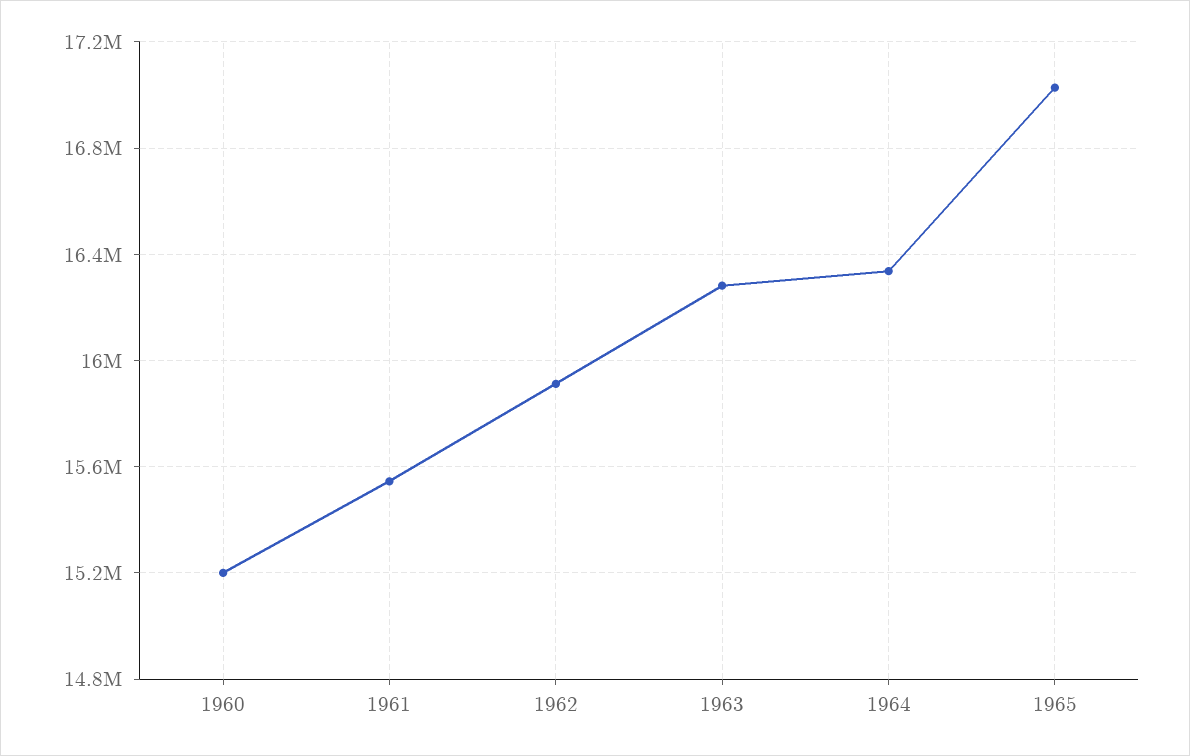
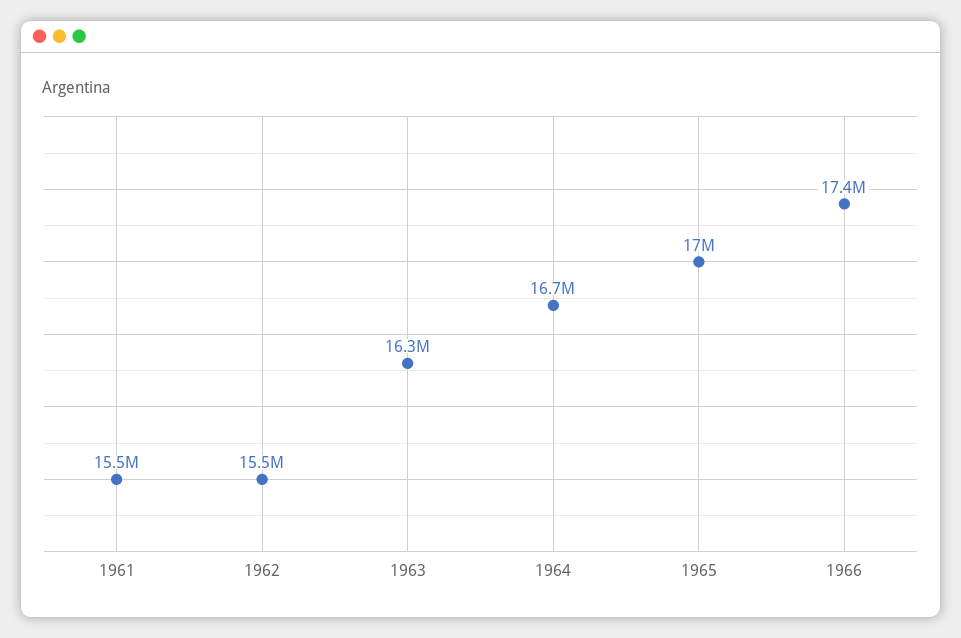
1960: 15200000 -> none
1962: 15900000 -> 15500000
1964: 16350000 -> 16700000
1966: none -> 17400000

